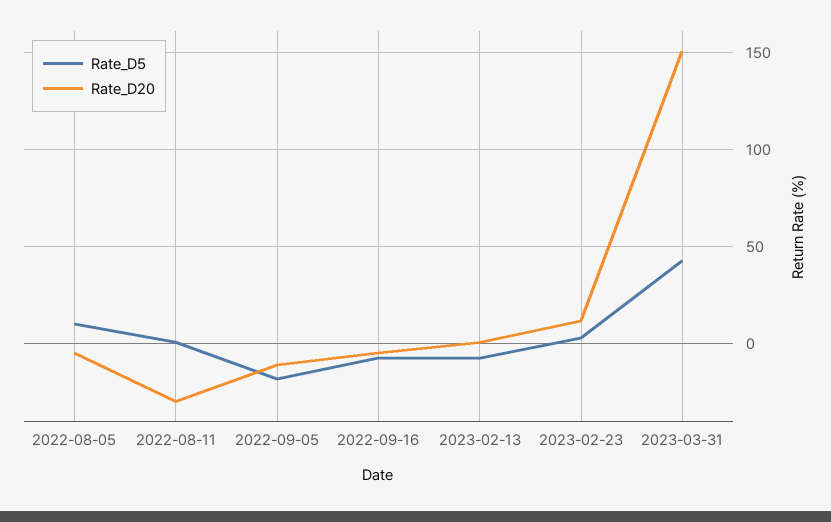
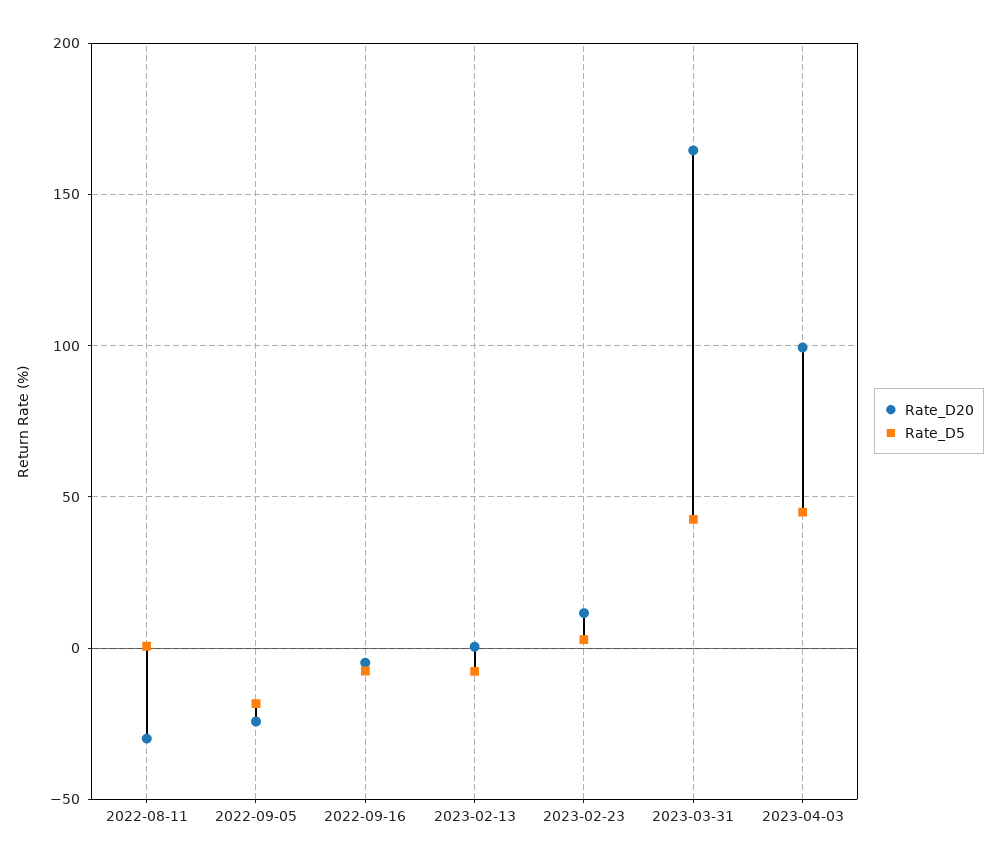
Rate_D5, 2022-08-05: 10 -> none
Rate_D20, 2022-08-05: -5 -> none
Rate_D20, 2022-09-05: -10 -> -25
Rate_D20, 2023-03-31: 150 -> 165
Rate_D20, 2023-04-03: none -> 100
Rate_D5, 2023-04-03: none -> 45

